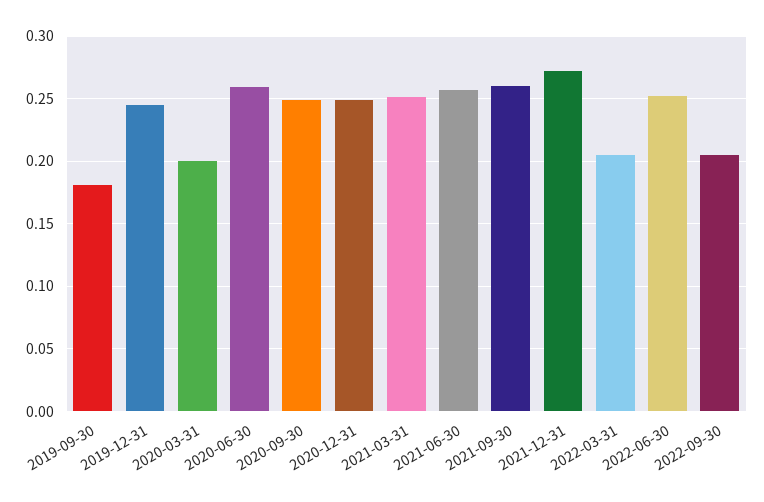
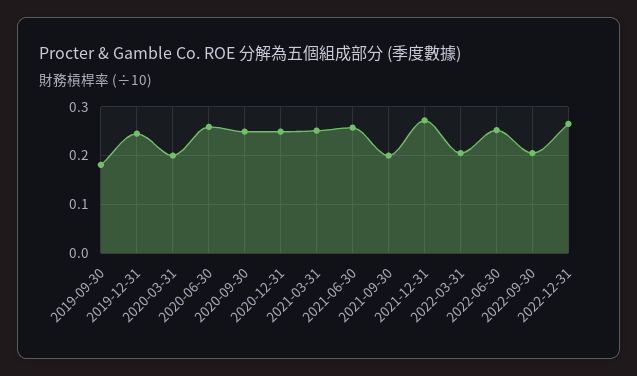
2021-09-30: 0.26 -> 0.2
2022-12-31: none -> 0.26

